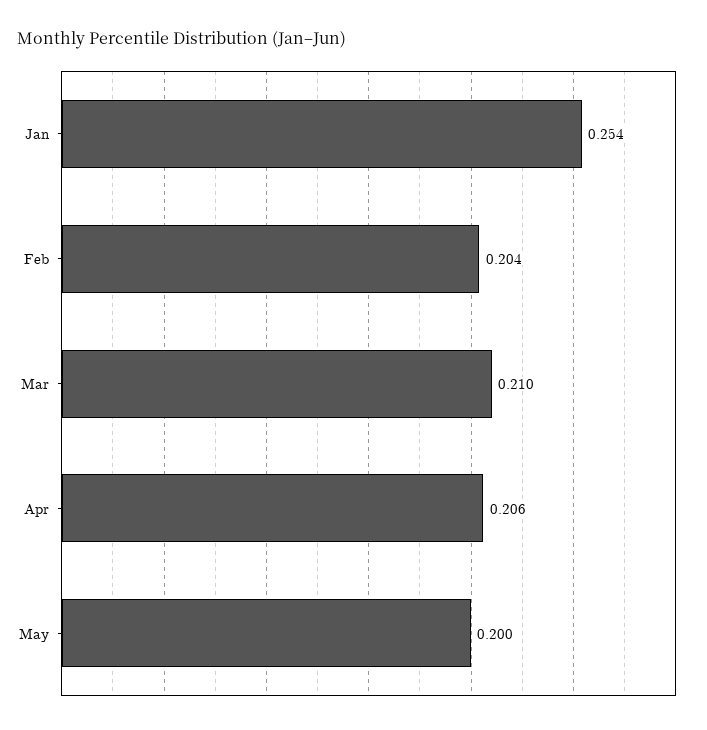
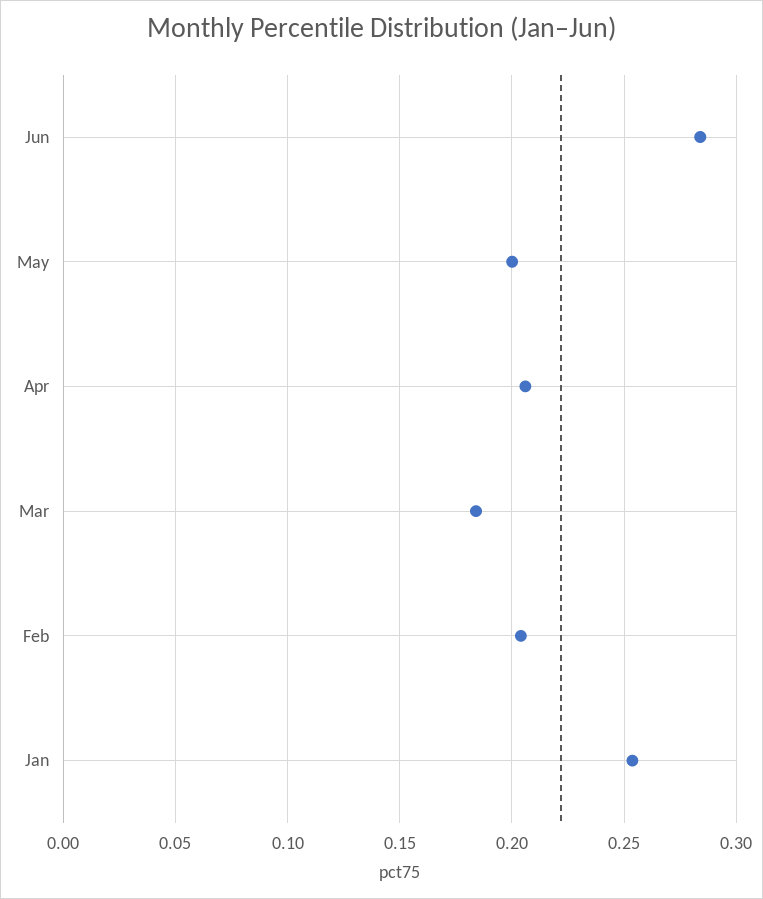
Mar: 0.21 -> 0.185
Jun: none -> 0.285

